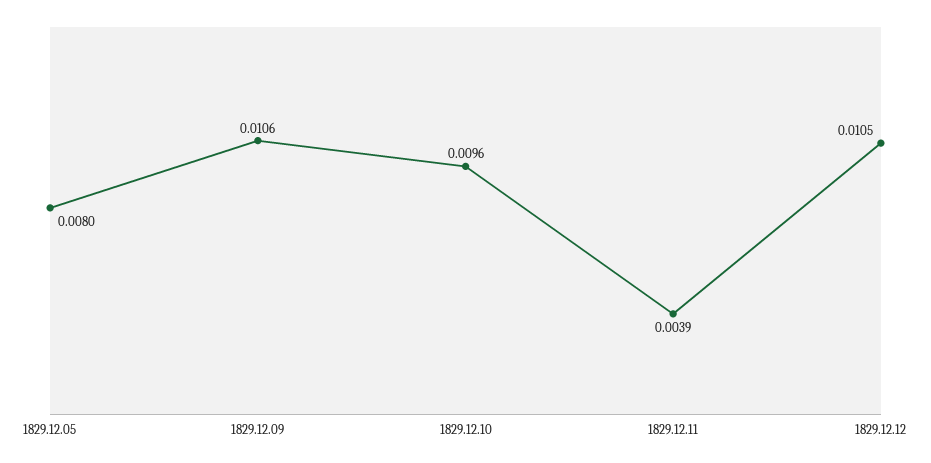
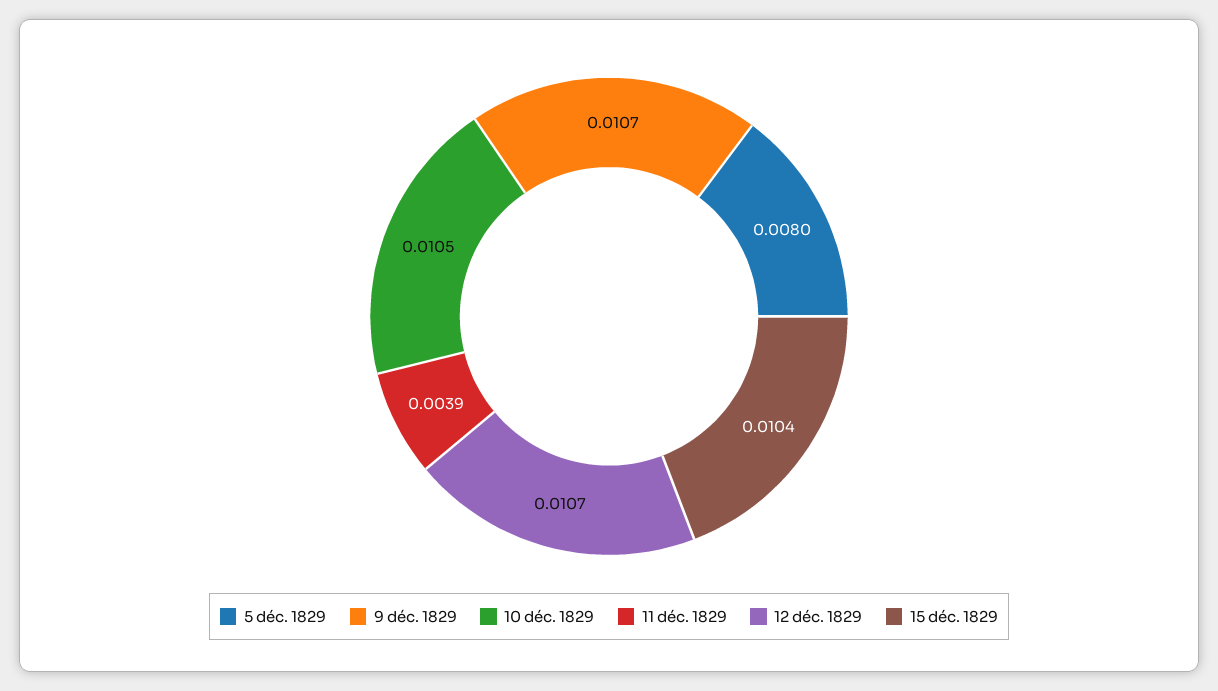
1829.12.09: 0.0106 -> 0.0107
1829.12.10: 0.0096 -> 0.0105
1829.12.12: 0.0105 -> 0.0107
15 déc. 1829: none -> 0.0104

